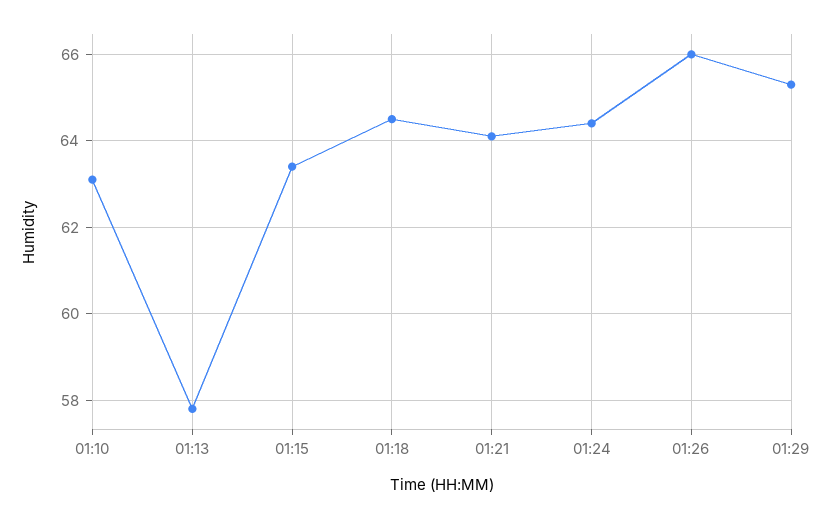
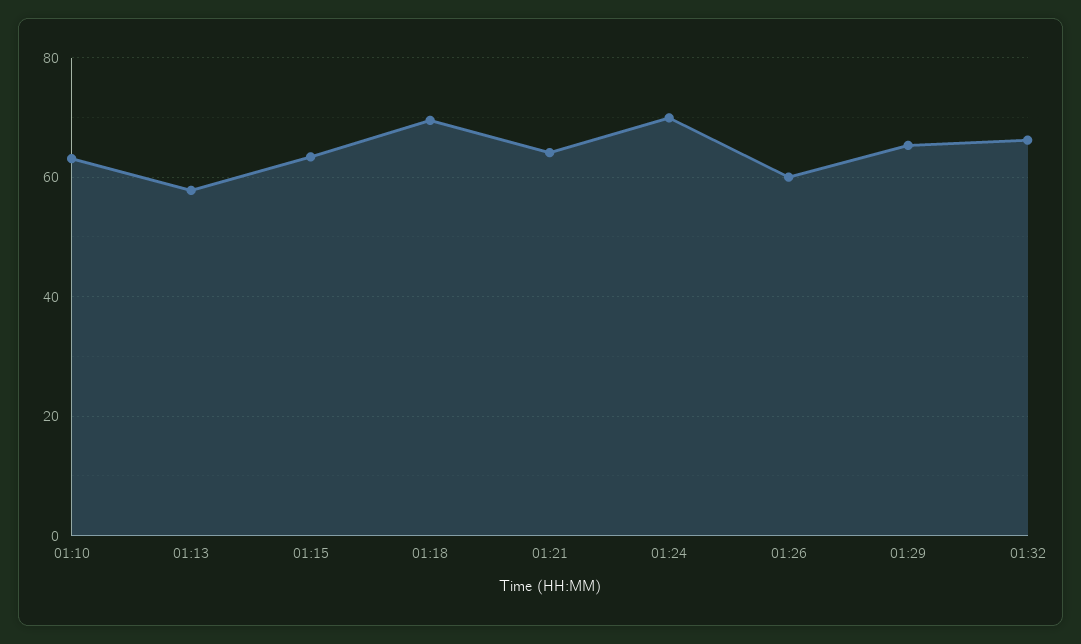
01:18: 64.5 -> 70
01:24: 64.5 -> 70
01:26: 66 -> 60
01:32: none -> 66

